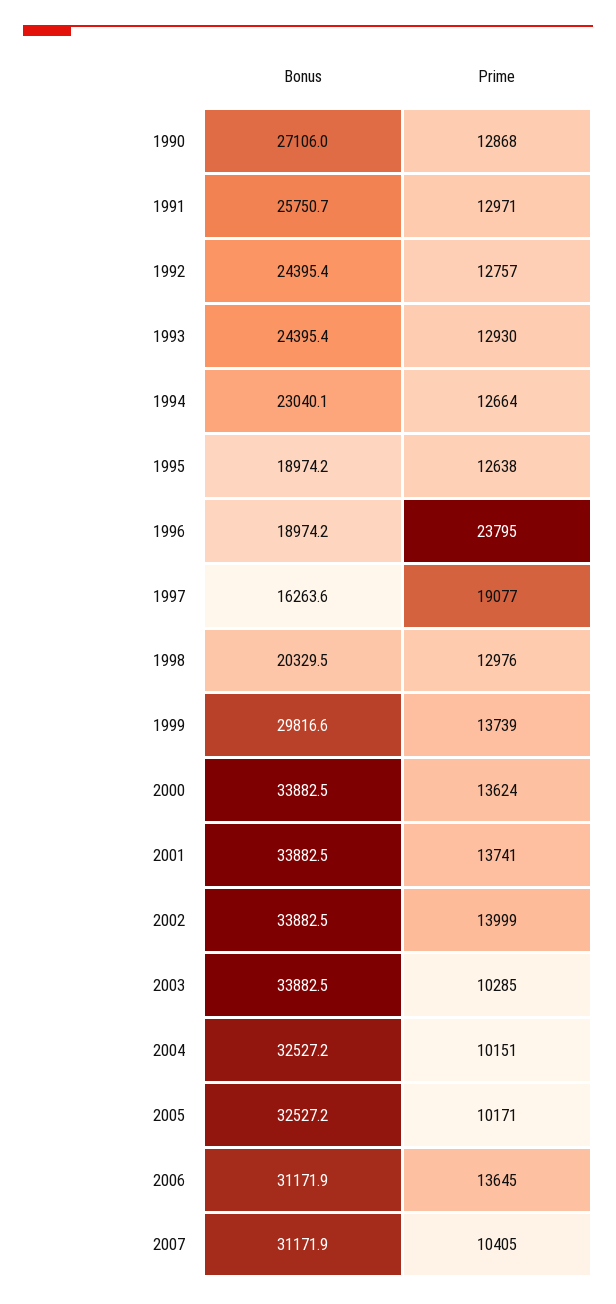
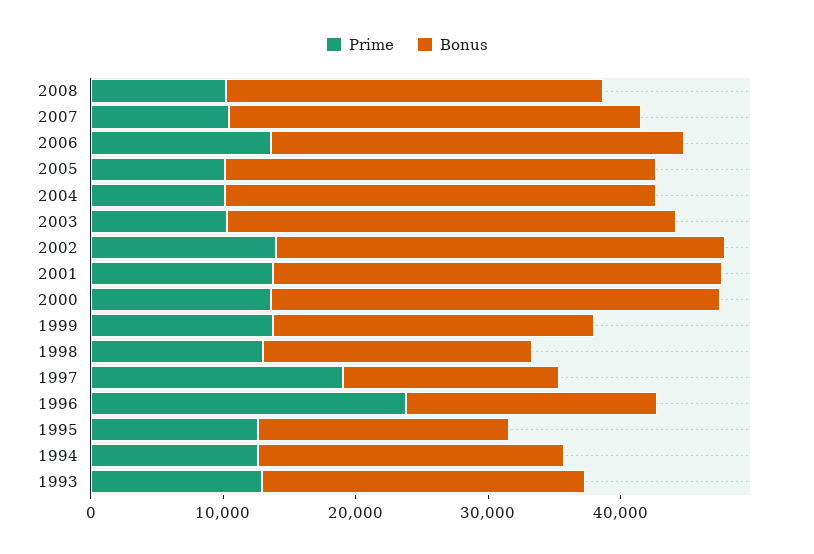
Bonus, 1990: 27106 -> none
Prime, 1990: 12868 -> none
Bonus, 1991: 25750.7 -> none
Prime, 1991: 12971 -> none
Bonus, 1992: 24395.4 -> none
Prime, 1992: 12757 -> none
Bonus, 1999: 29816.6 -> 24000
Prime, 2008: none -> 10000
Bonus, 2008: none -> 28000

